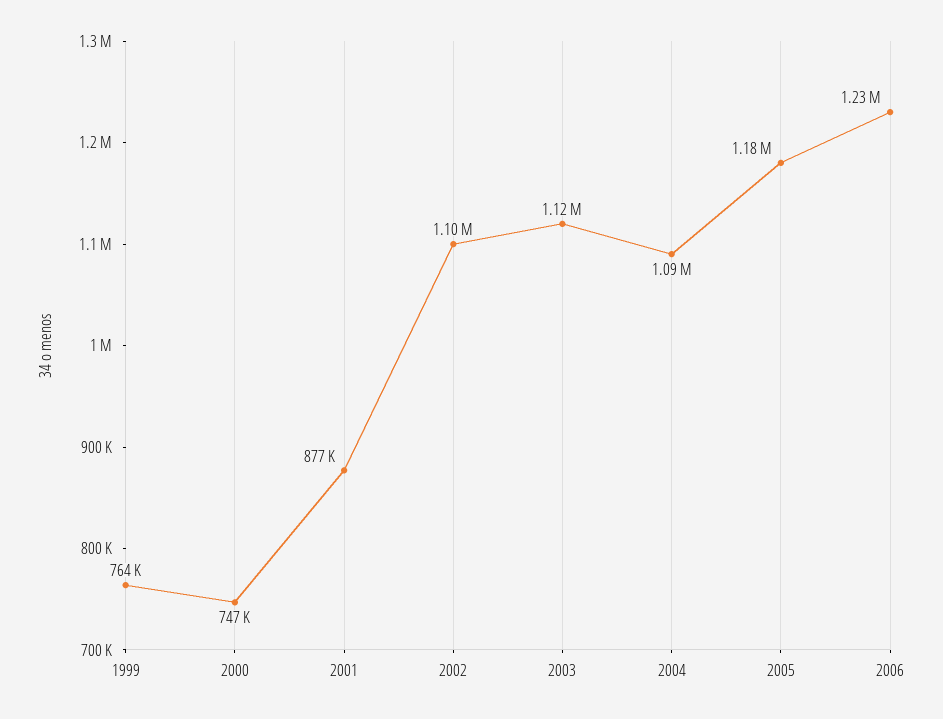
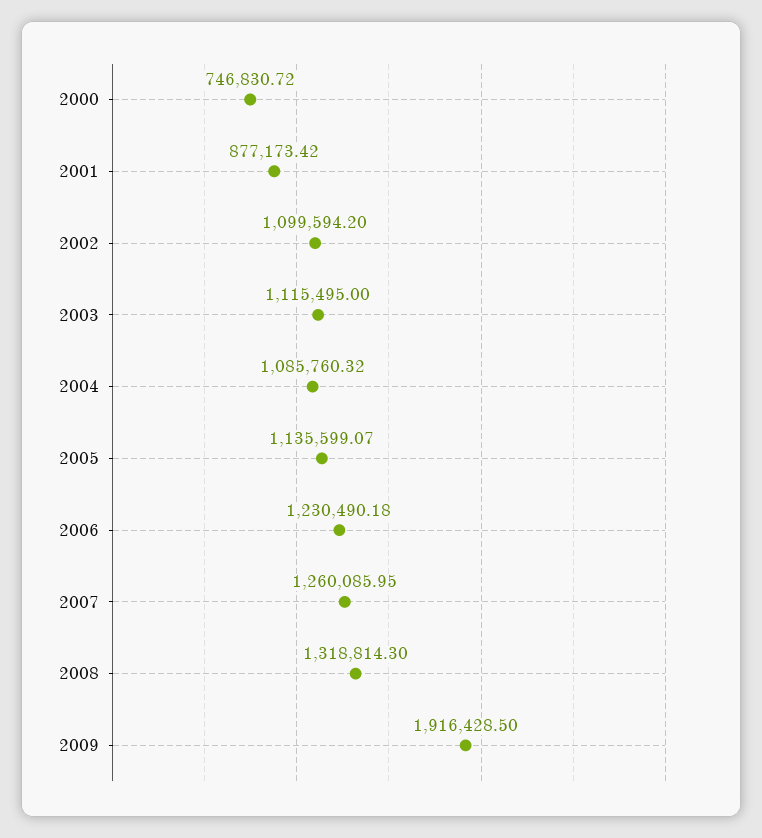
1999: 764000 -> none
2005: 1180000 -> 1135599.07
2007: none -> 1260085.95
2008: none -> 1318814.3
2009: none -> 1916428.5

